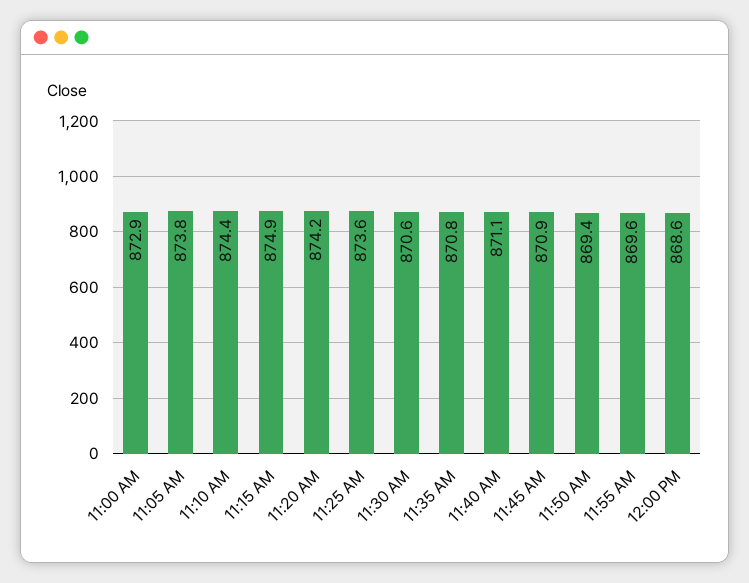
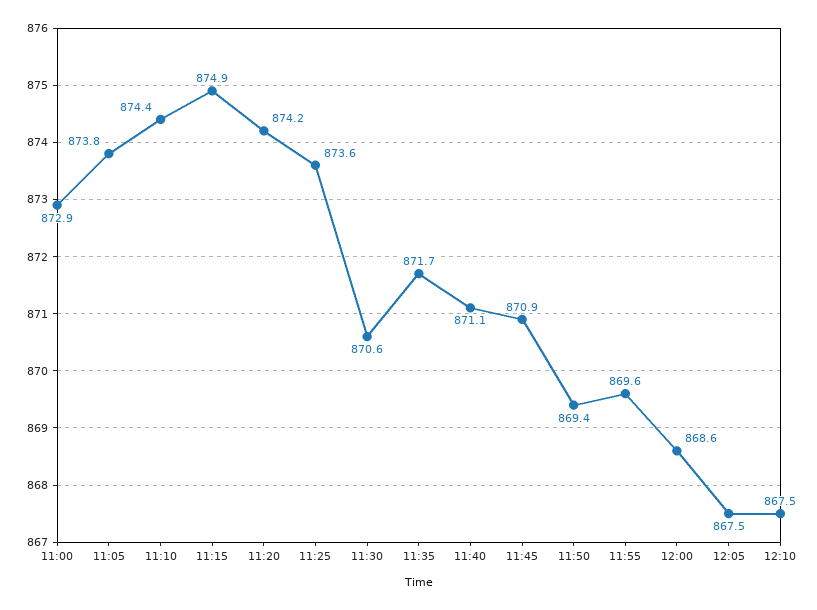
11:35 AM: 870.8 -> 871.7
12:05: none -> 867.5
12:10: none -> 867.5

